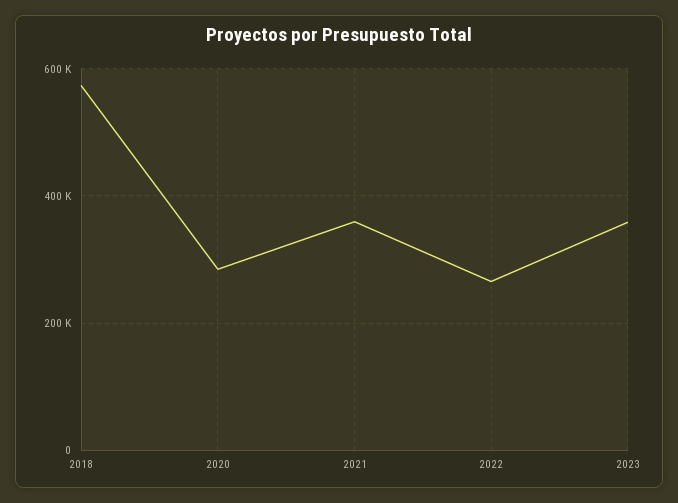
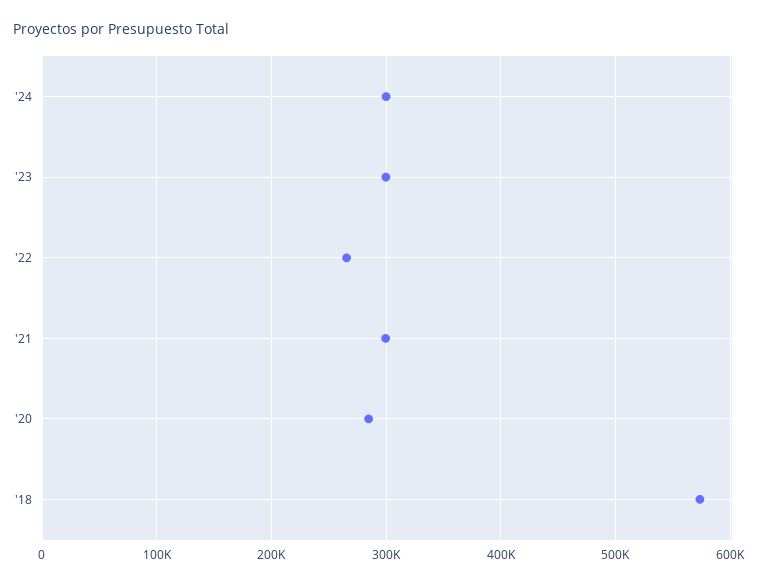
2021: 360000 -> 300000
2023: 360000 -> 300000
'24: none -> 300000

